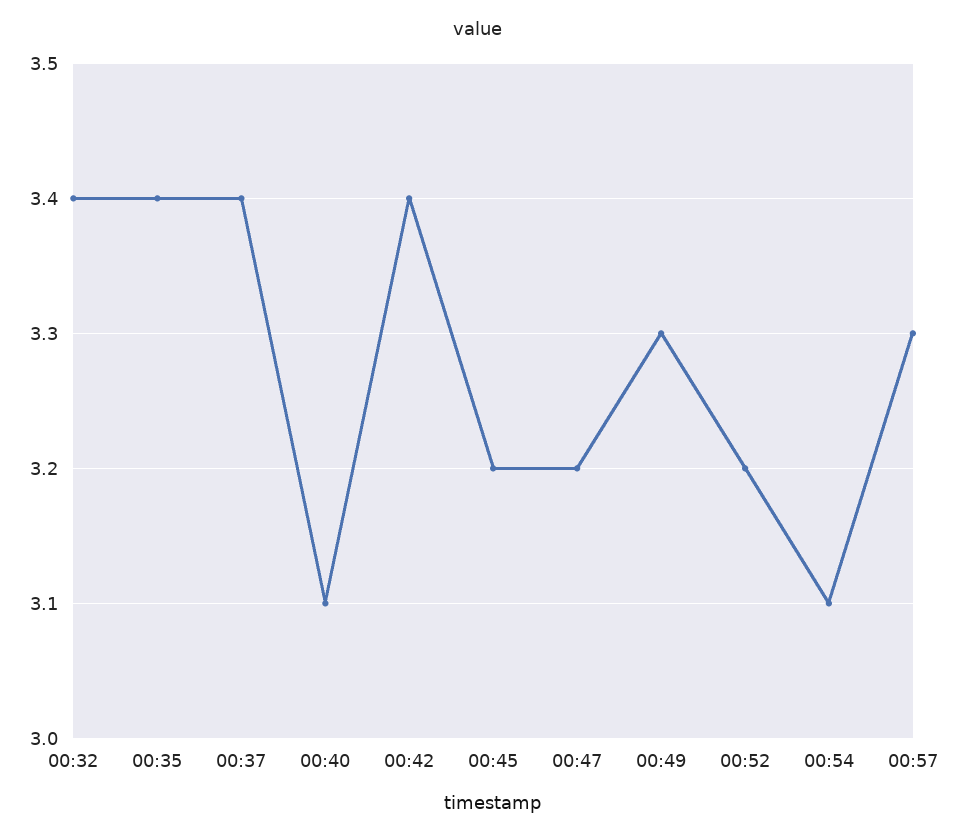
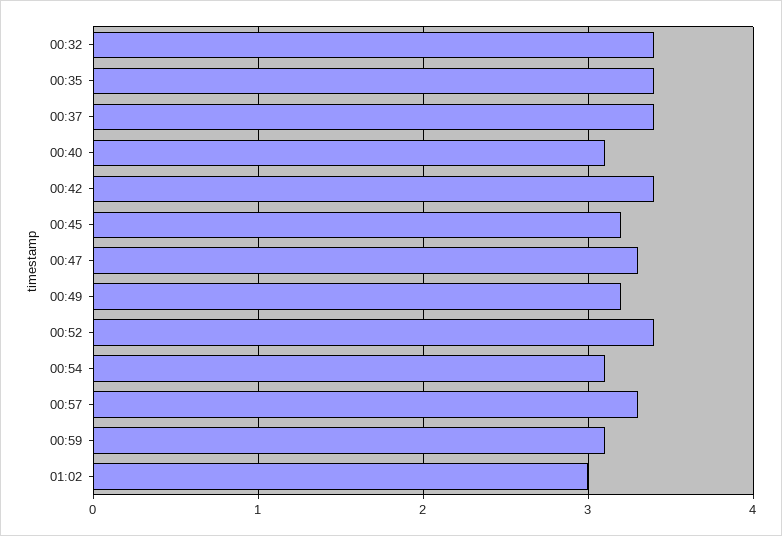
00:47: 3.2 -> 3.3
00:49: 3.3 -> 3.2
00:52: 3.2 -> 3.4
00:59: none -> 3.1
01:02: none -> 3

